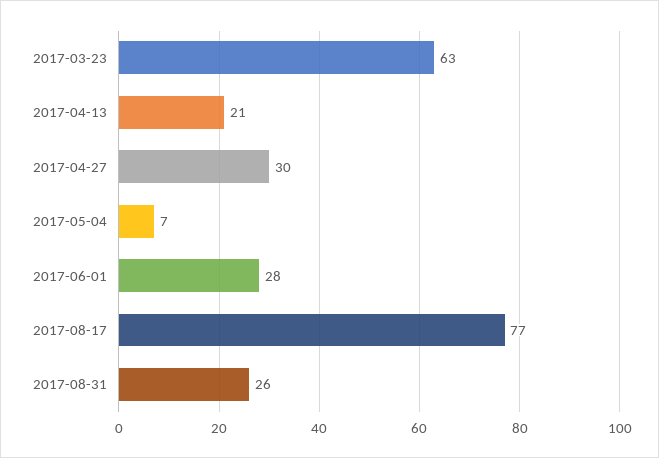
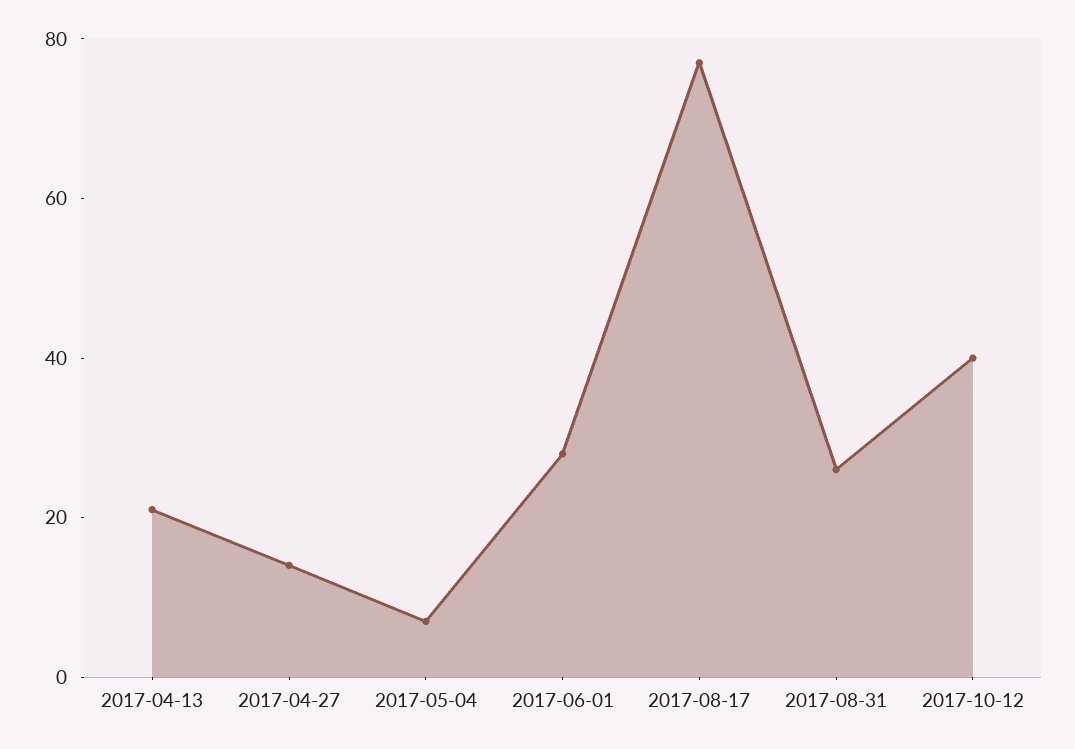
2017-03-23: 63 -> none
2017-04-27: 30 -> 15
2017-10-12: none -> 40

